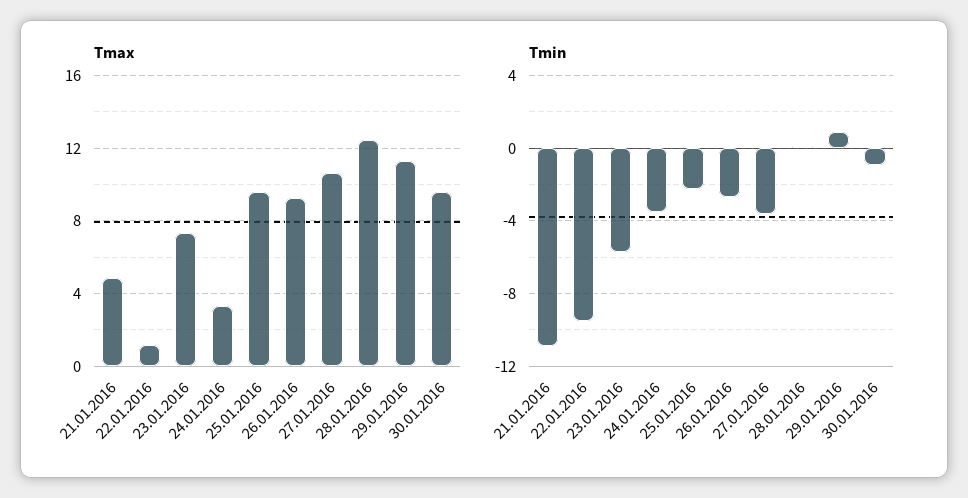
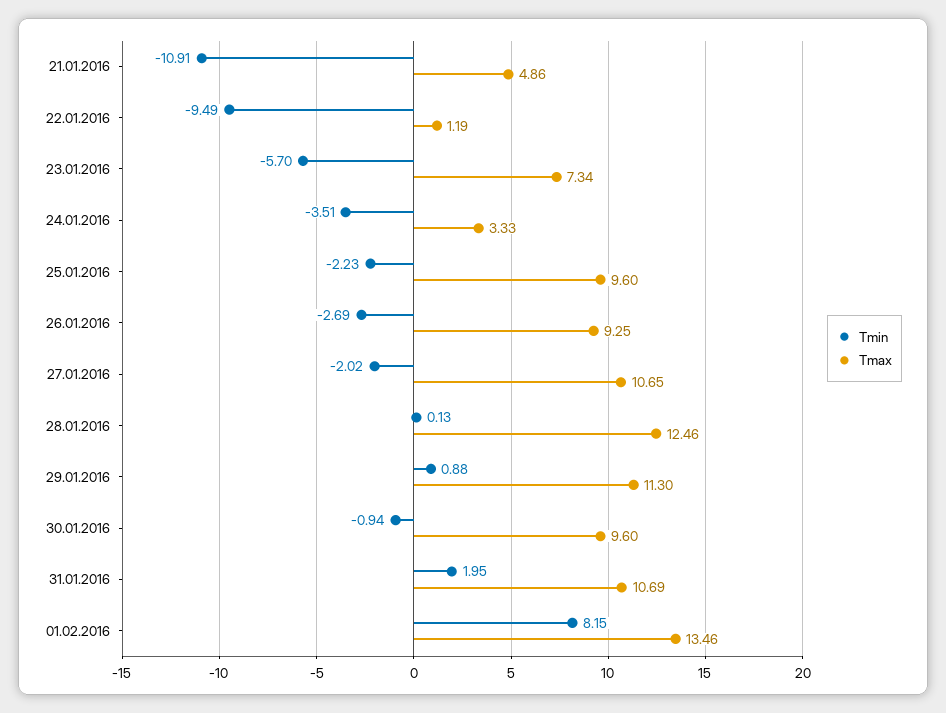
Tmin, 27.01.2016: -3.5 -> -2.02
Tmin, 31.01.2016: none -> 1.95
Tmax, 31.01.2016: none -> 10.69
Tmin, 01.02.2016: none -> 8.15
Tmax, 01.02.2016: none -> 13.46

